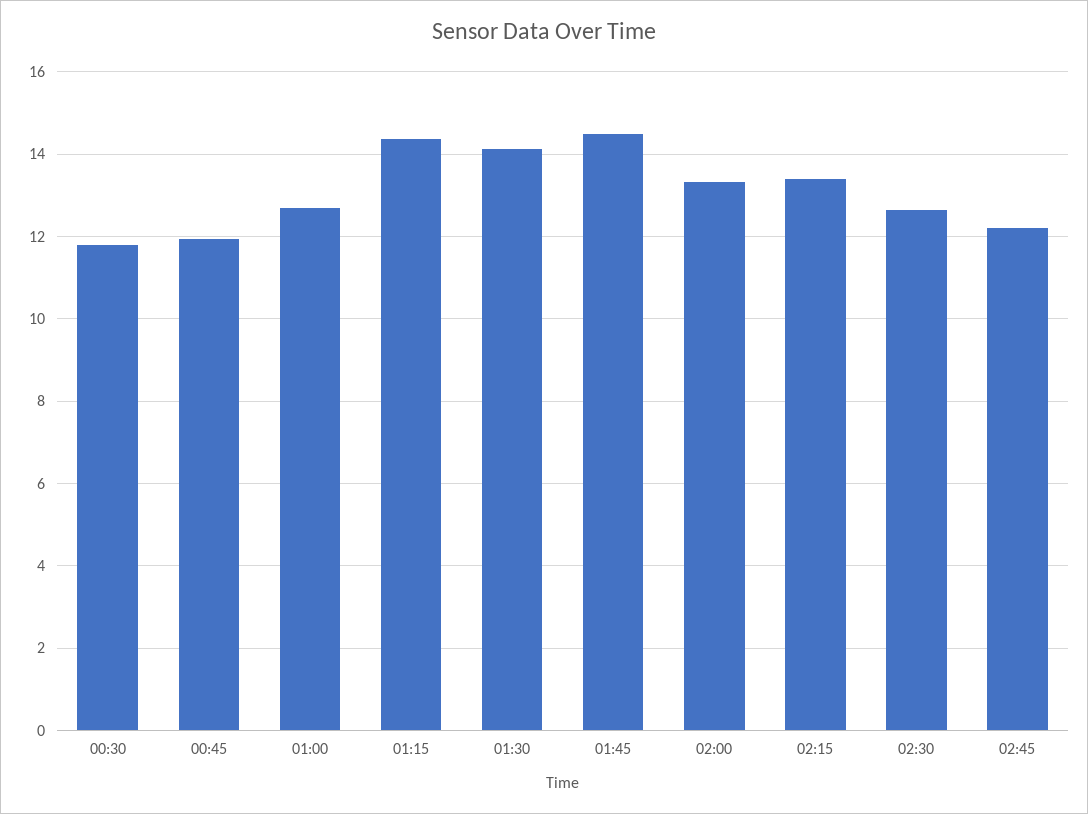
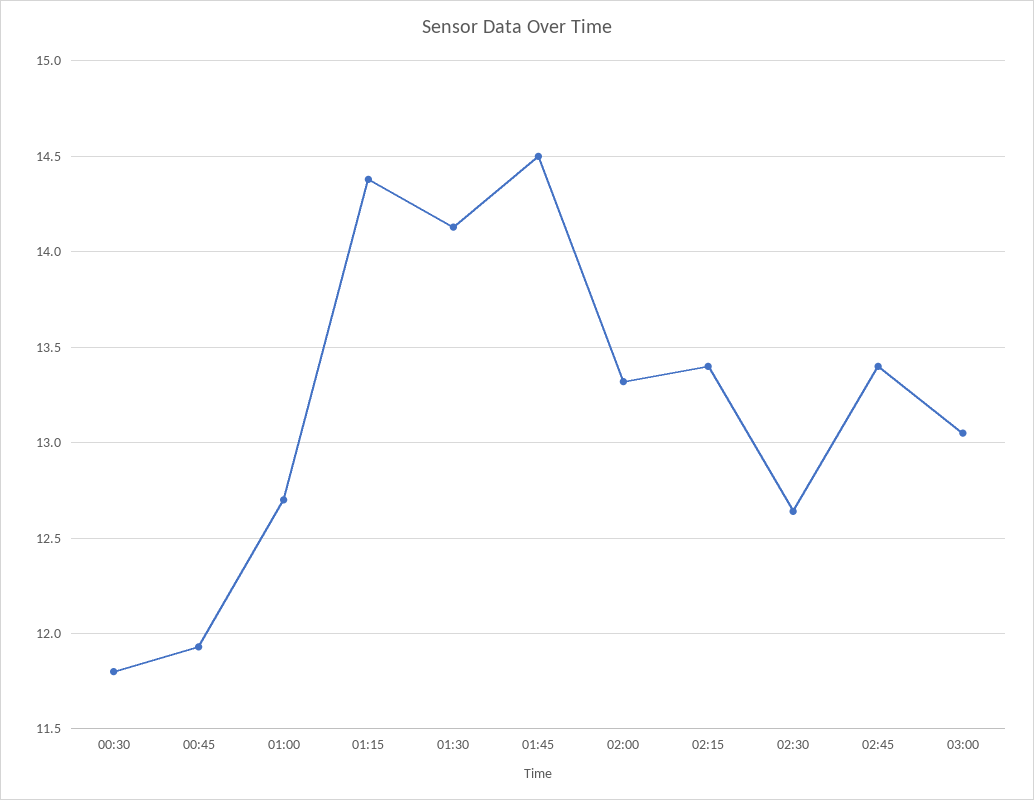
02:45: 12.2 -> 13.4
03:00: none -> 13.05

